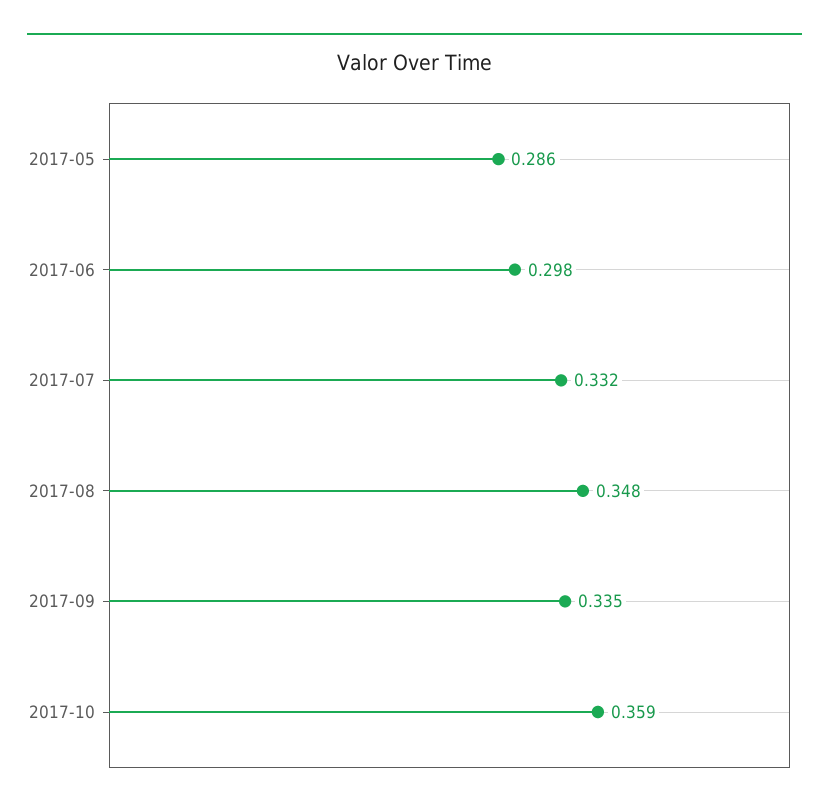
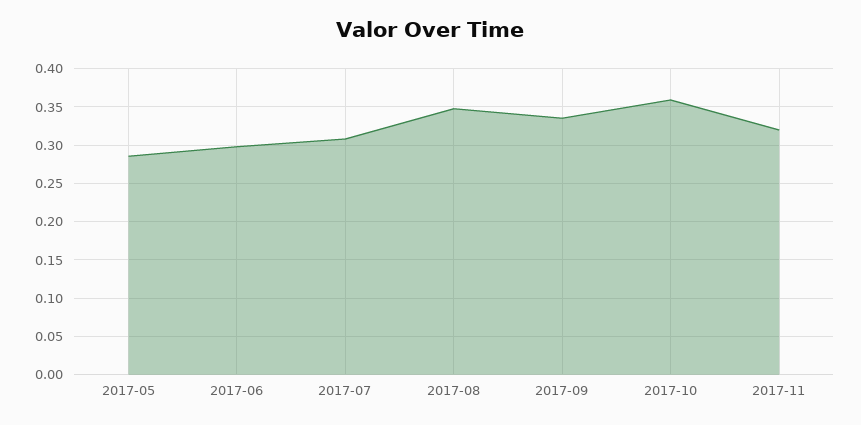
2017-07: 0.332 -> 0.31
2017-11: none -> 0.32

